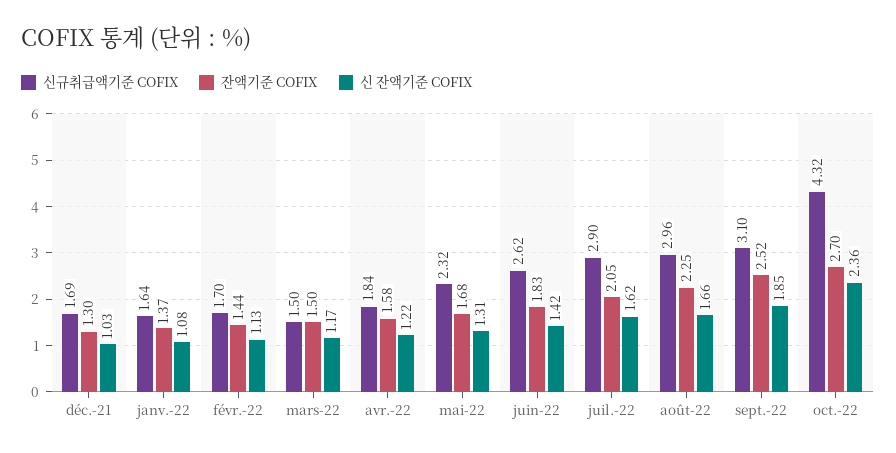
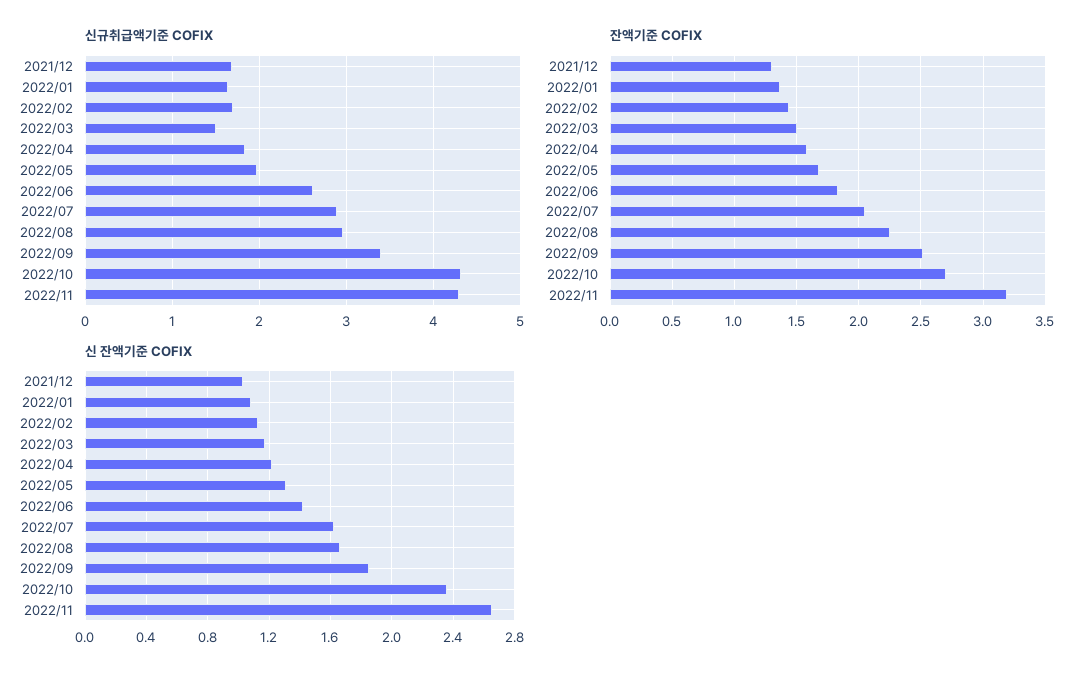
신규취급액기준 COFIX, mai-22: 2.32 -> 2
신규취급액기준 COFIX, sept.-22: 3.1 -> 3.4
신규취급액기준 COFIX, 2022/11: none -> 4.3
잔액기준 COFIX, 2022/11: none -> 3.2
신 잔액기준 COFIX, 2022/11: none -> 2.65

